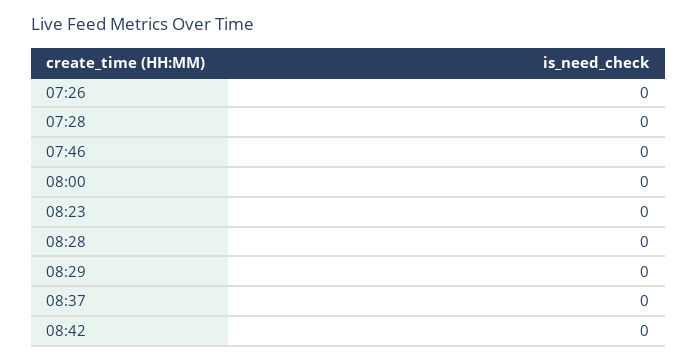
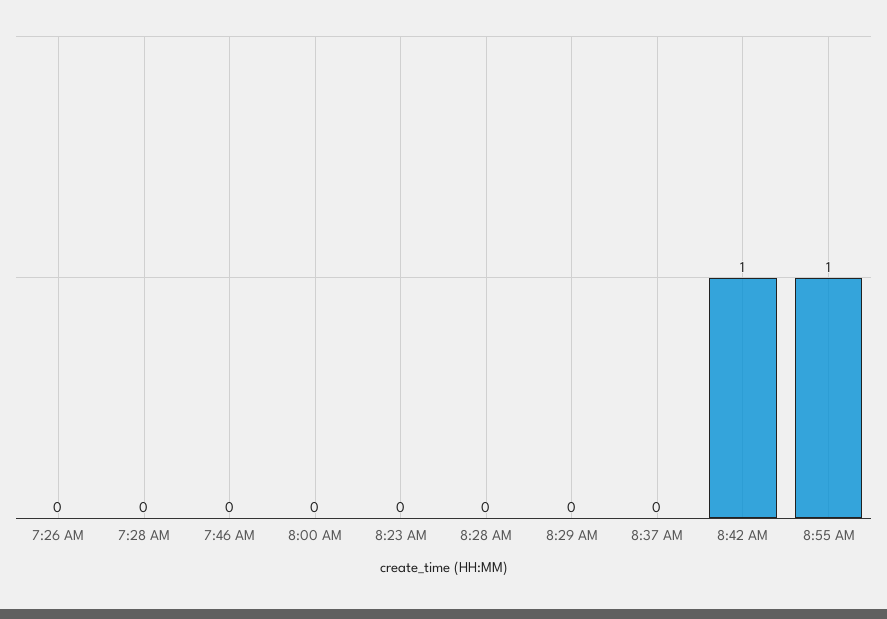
08:42: 0 -> 1
8:55 AM: none -> 1

